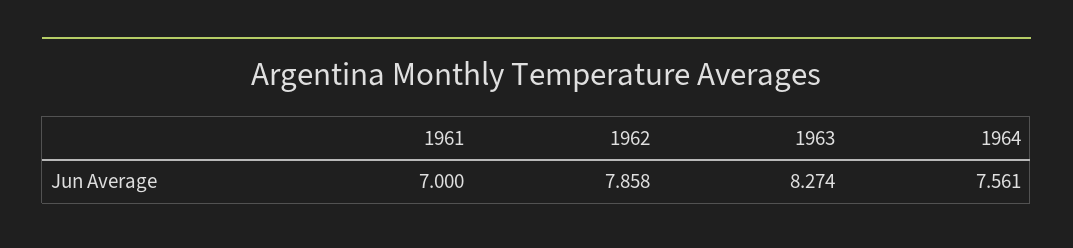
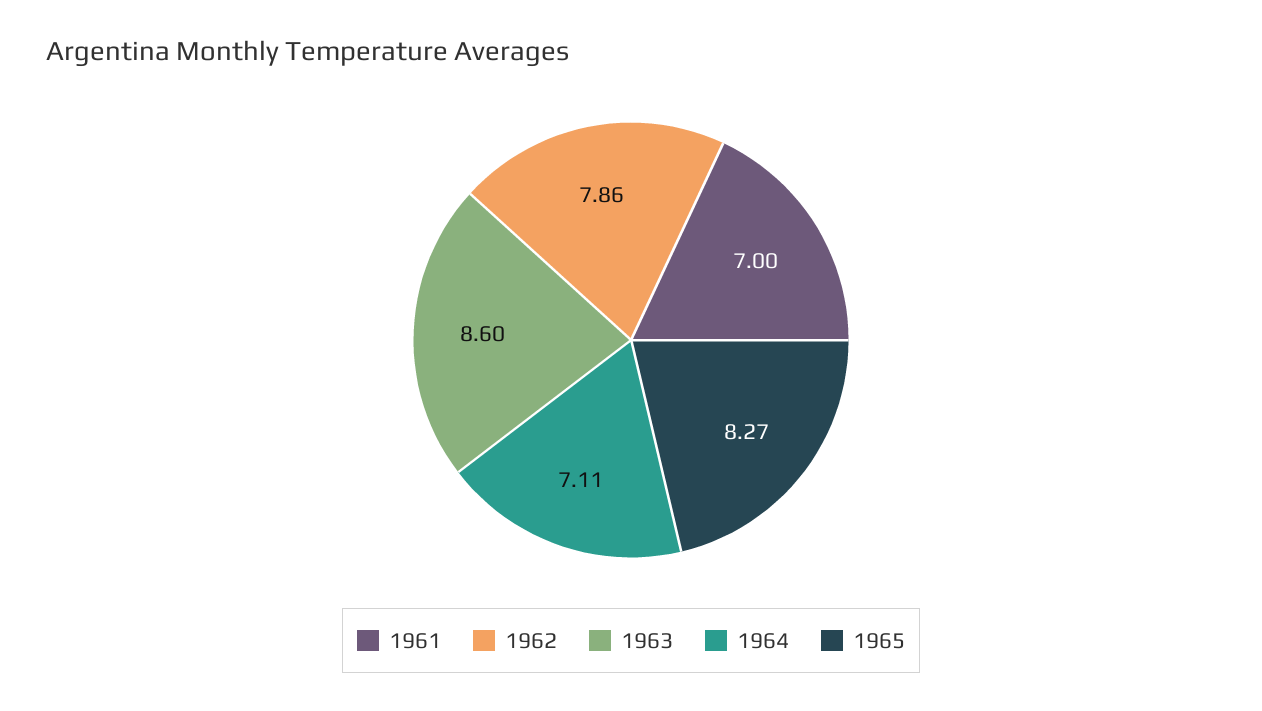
1963: 8.274 -> 8.6
1964: 7.561 -> 7.11
1965: none -> 8.27

